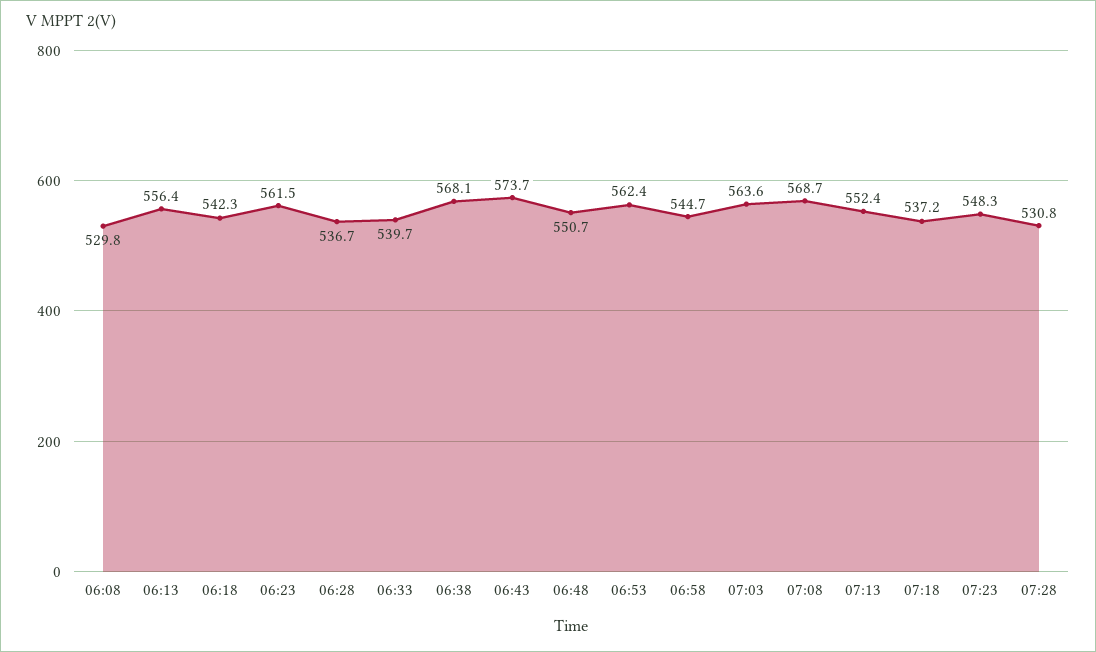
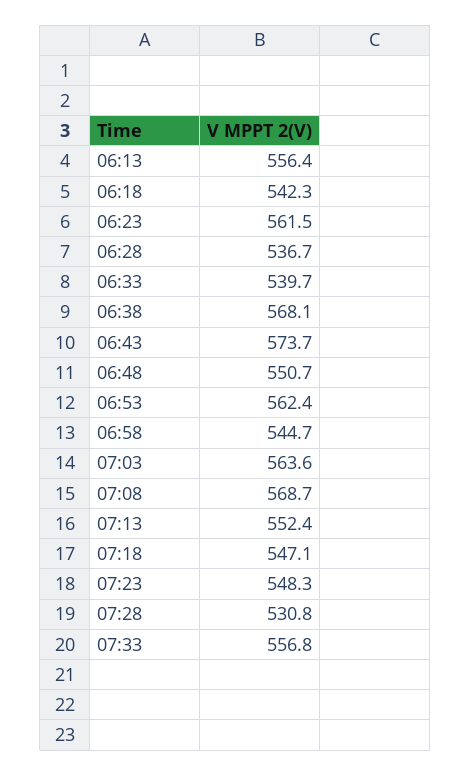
06:08: 529.8 -> none
07:18: 537.2 -> 547.1
07:33: none -> 556.8

